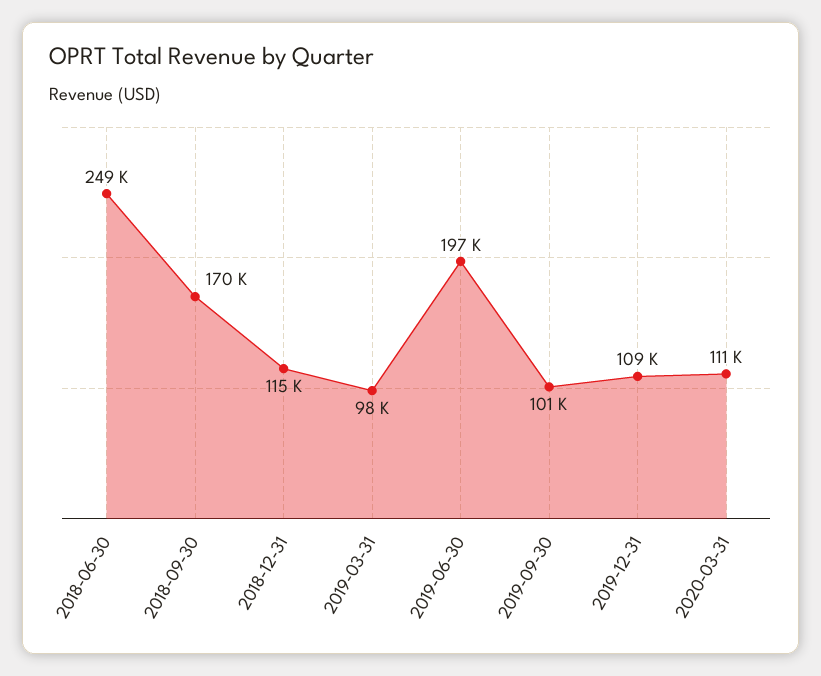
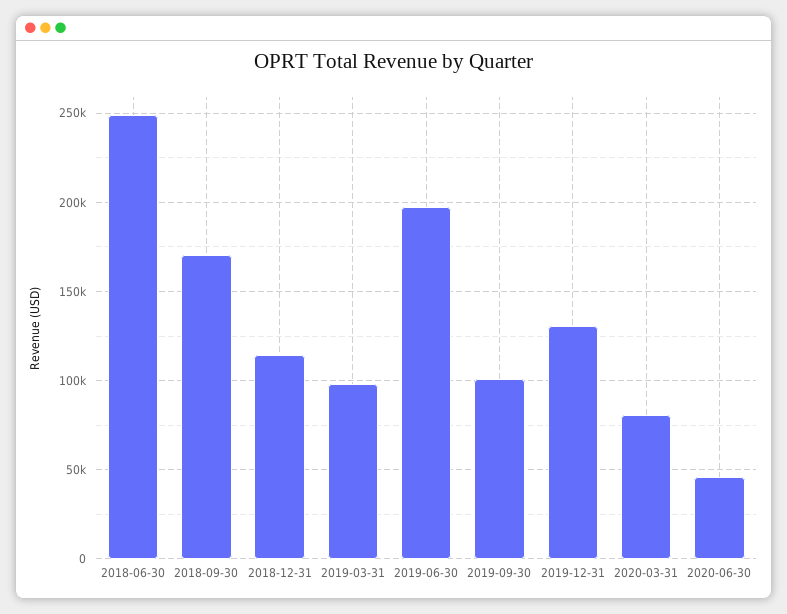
2019-12-31: 109000 -> 130000
2020-03-31: 111000 -> 80000
2020-06-30: none -> 45000

